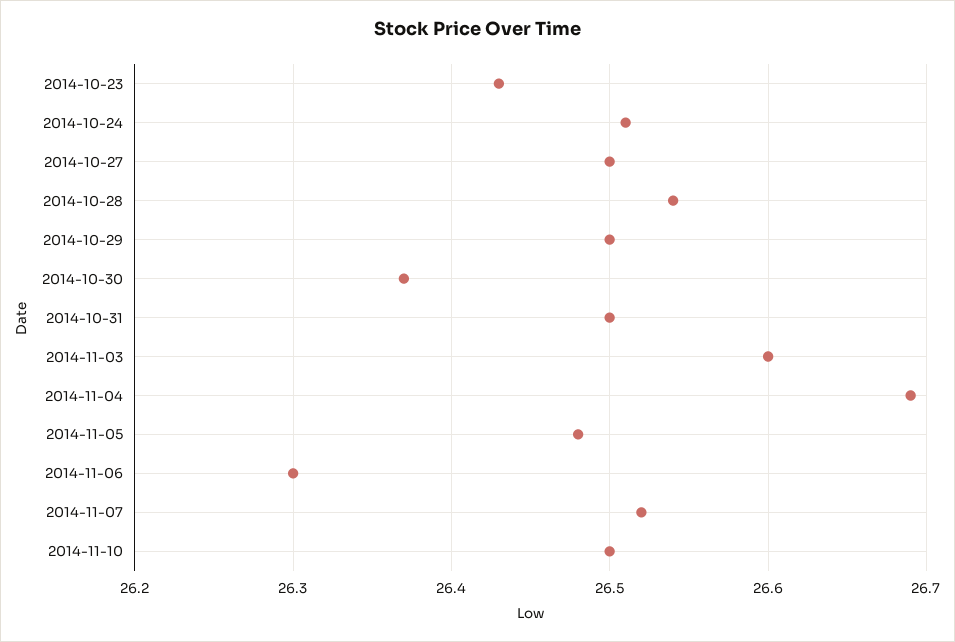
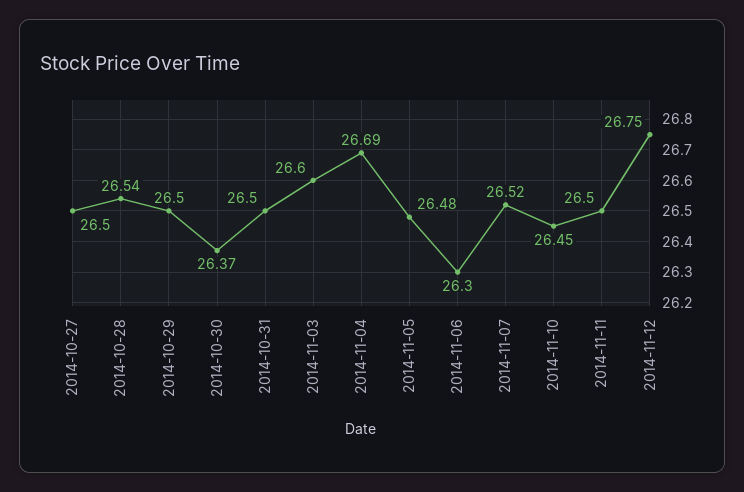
2014-10-23: 26.43 -> none
2014-10-24: 26.51 -> none
2014-11-10: 26.5 -> 26.45
2014-11-11: none -> 26.5
2014-11-12: none -> 26.75

